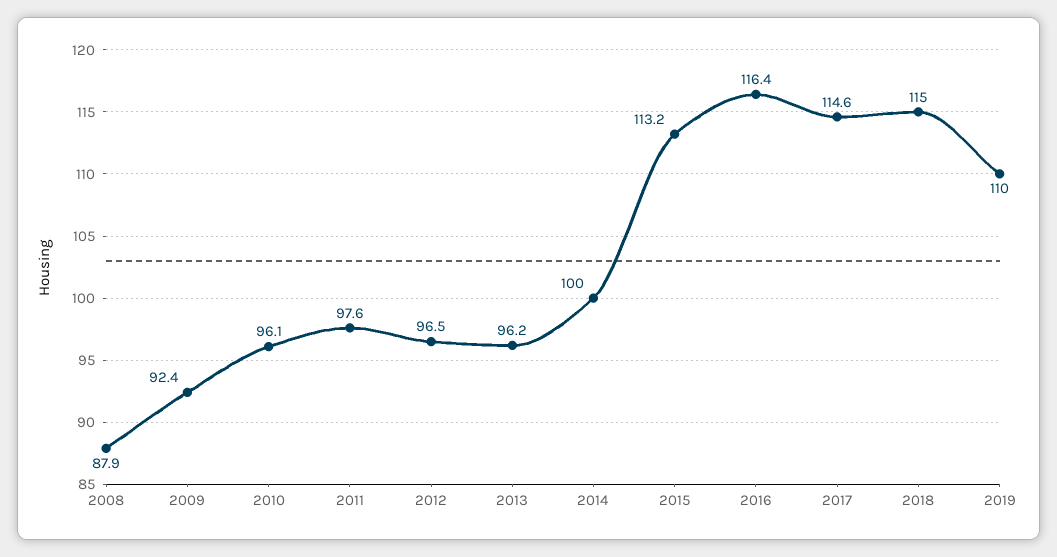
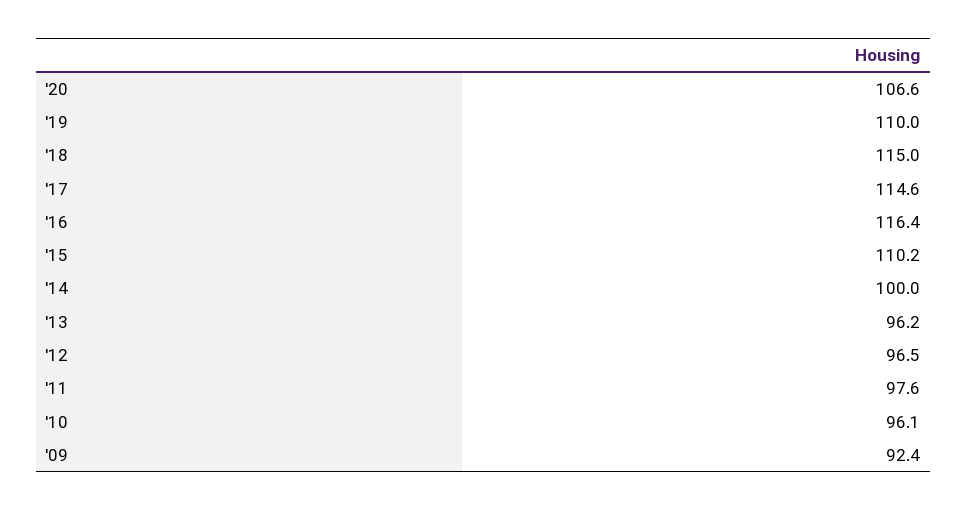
2008: 87.9 -> none
2015: 113.2 -> 110.2
'20: none -> 106.6

